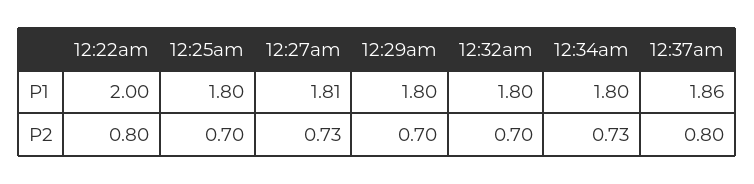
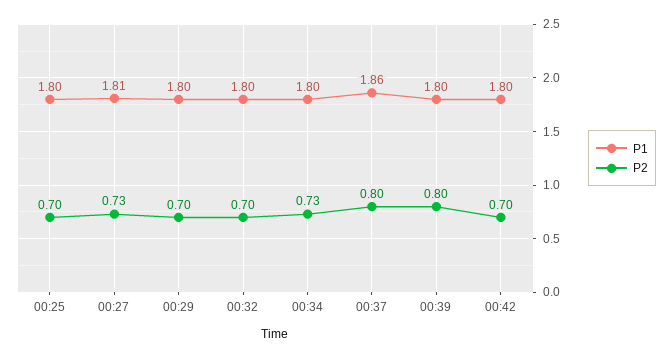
P1, 12:22am: 2 -> none
P2, 12:22am: 0.8 -> none
P1, 00:39: none -> 1.8
P2, 00:39: none -> 0.8
P1, 00:42: none -> 1.8
P2, 00:42: none -> 0.7

